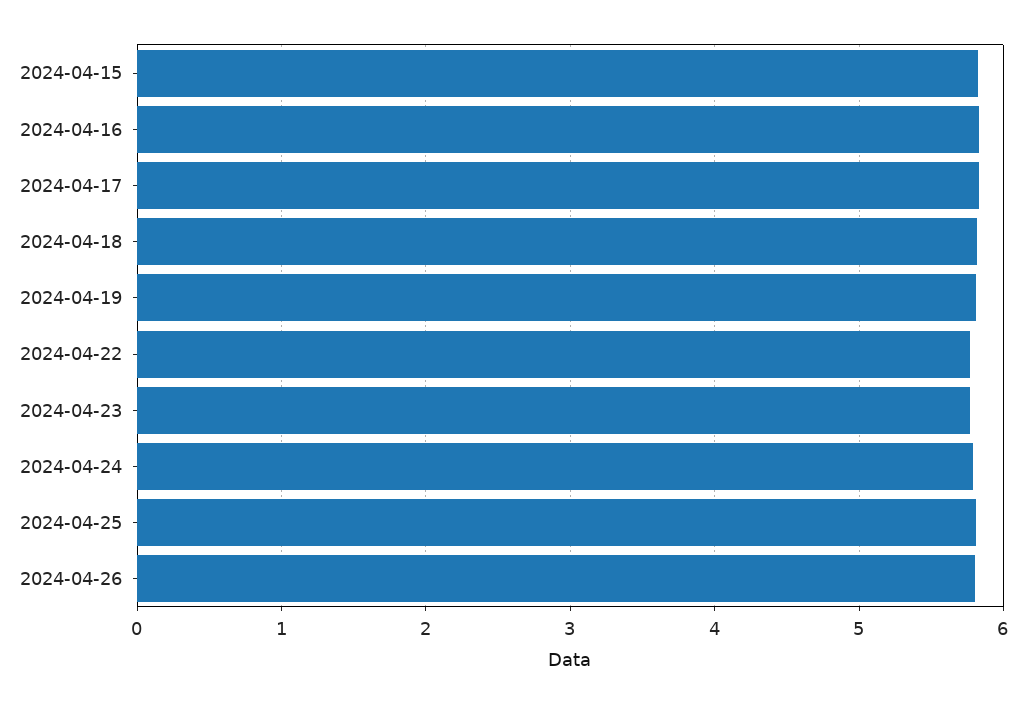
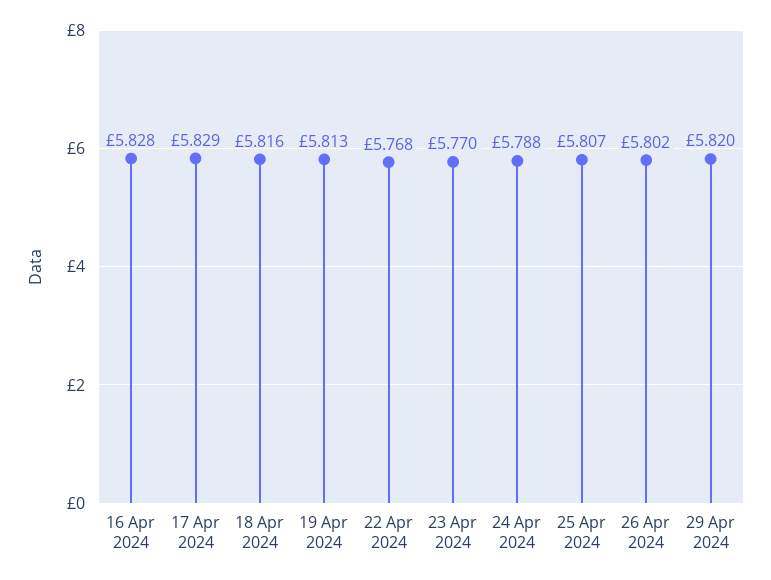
2024-04-15: 5.8 -> none
29 Apr 2024: none -> 5.82

